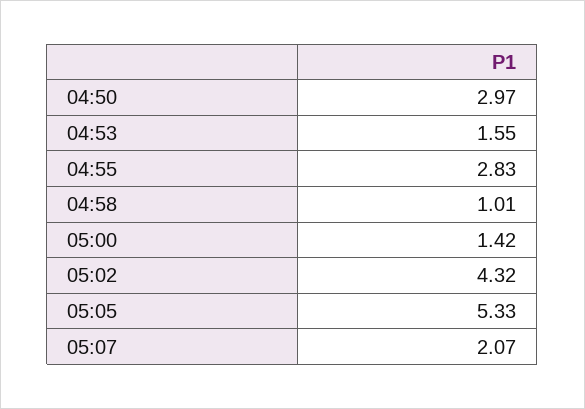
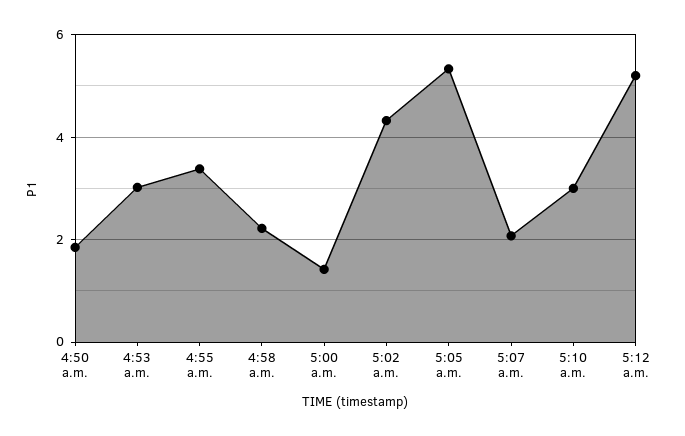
04:50: 2.97 -> 1.8
04:53: 1.55 -> 3
04:55: 2.83 -> 3.4
04:58: 1.01 -> 2.2
5:10 a.m.: none -> 3
5:12 a.m.: none -> 5.2

